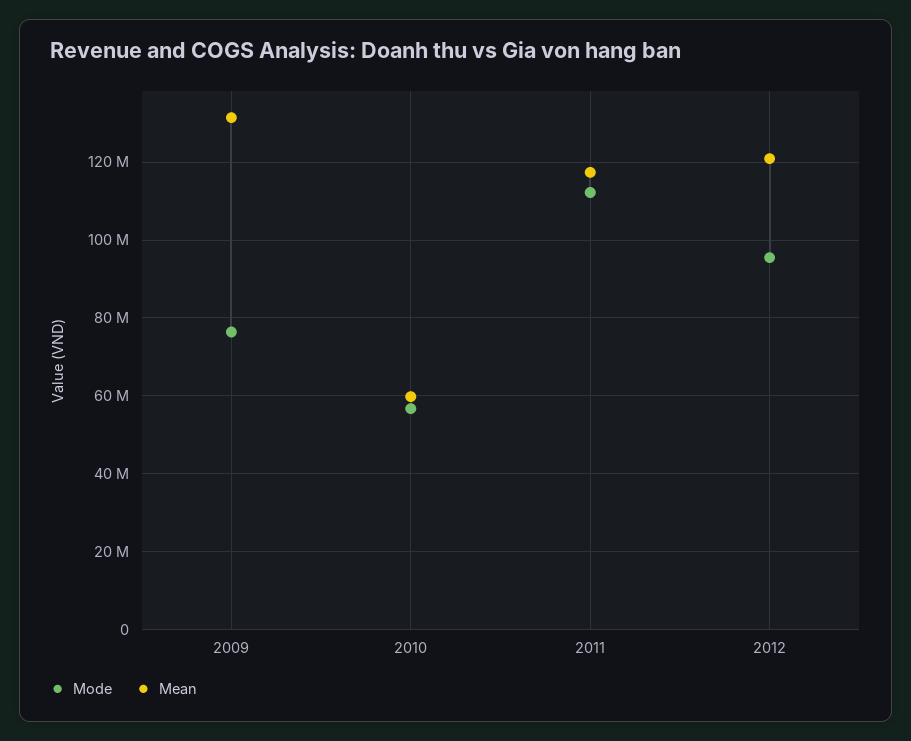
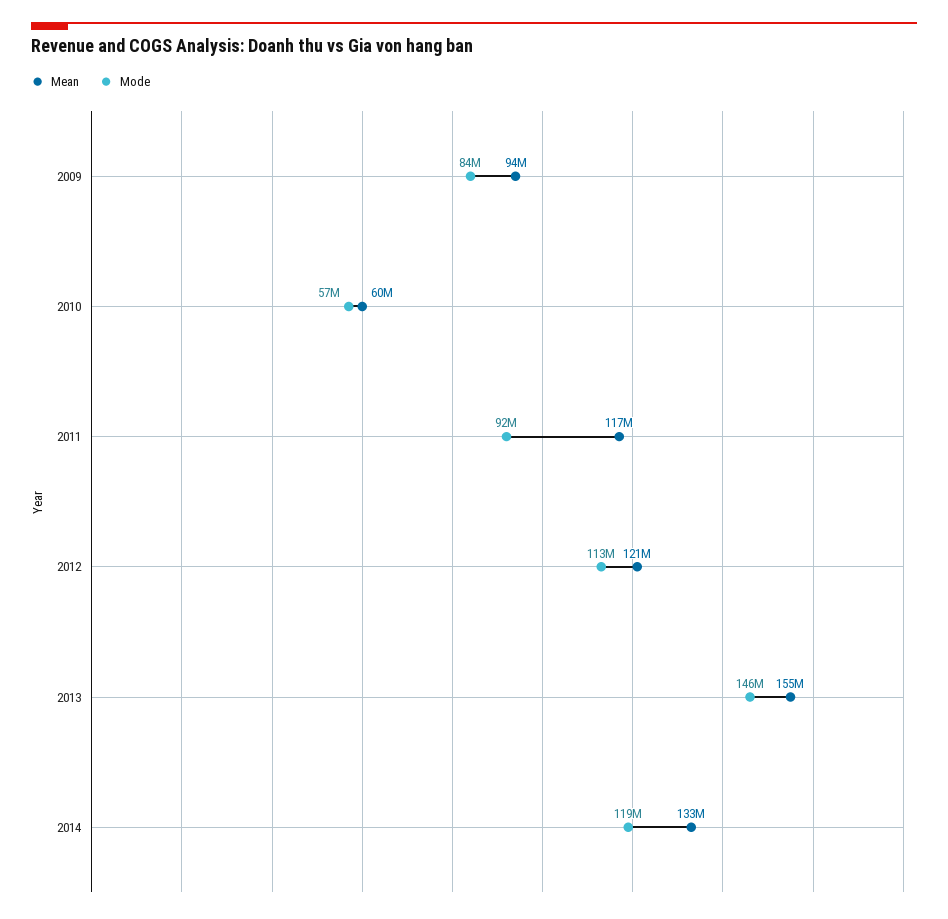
Mode, 2009: 76000000 -> 84000000
Mean, 2009: 132000000 -> 94000000
Mode, 2011: 112000000 -> 92000000
Mode, 2012: 96000000 -> 113000000
Mean, 2013: none -> 155000000
Mode, 2013: none -> 146000000
Mean, 2014: none -> 133000000
Mode, 2014: none -> 119000000

